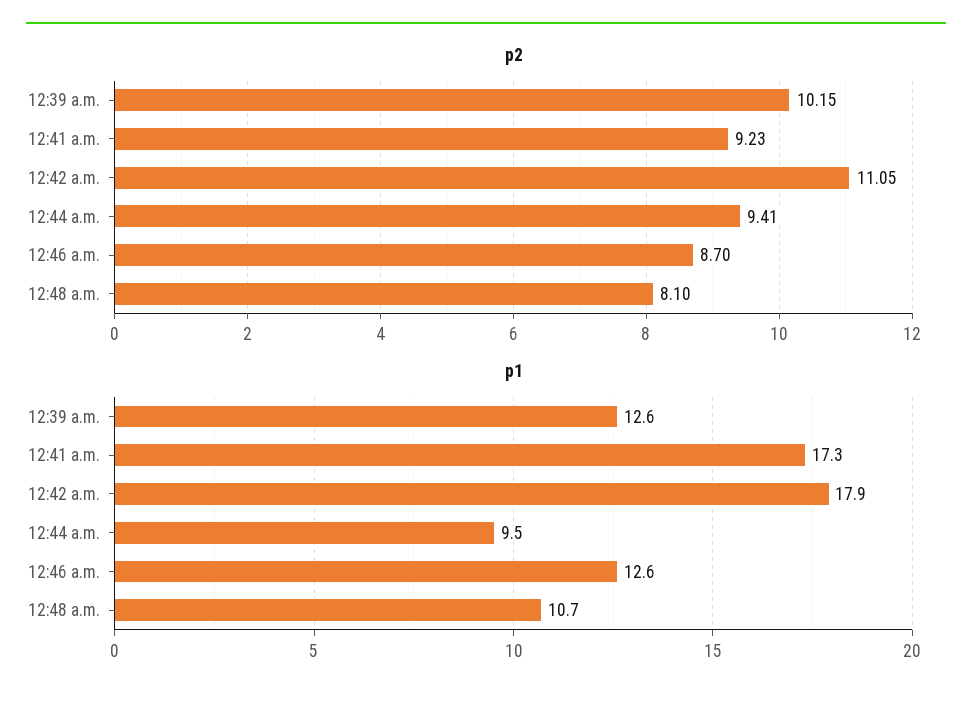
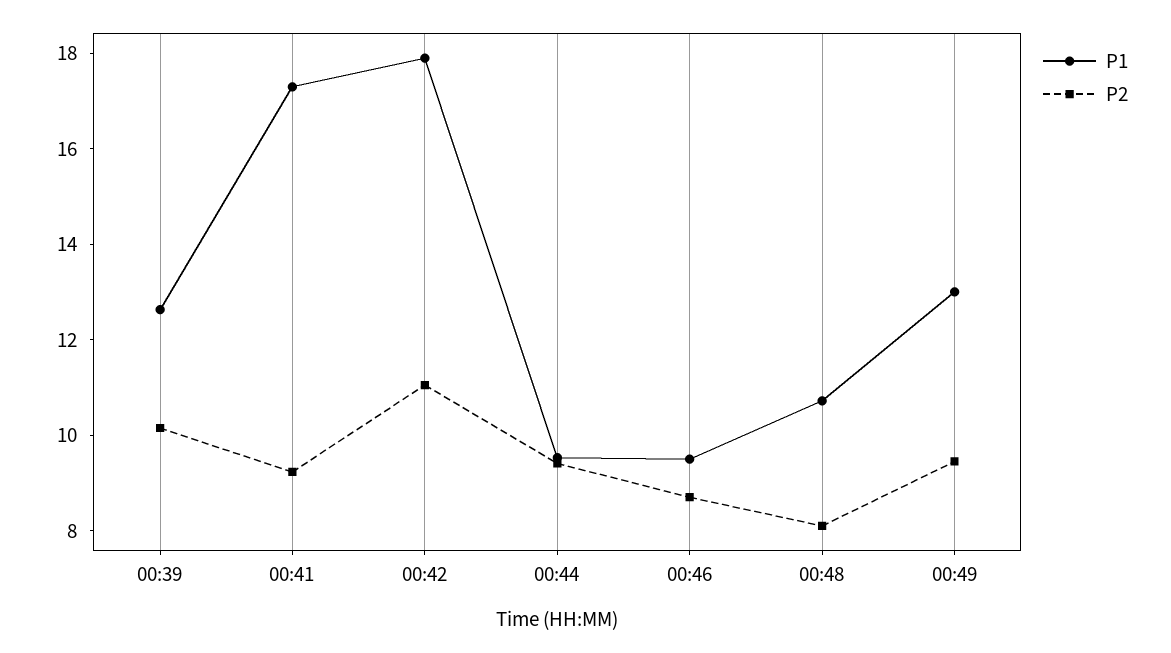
p1, 12:46 a.m.: 12.6 -> 9.5
p1, 00:49: none -> 13
p2, 00:49: none -> 9.5

